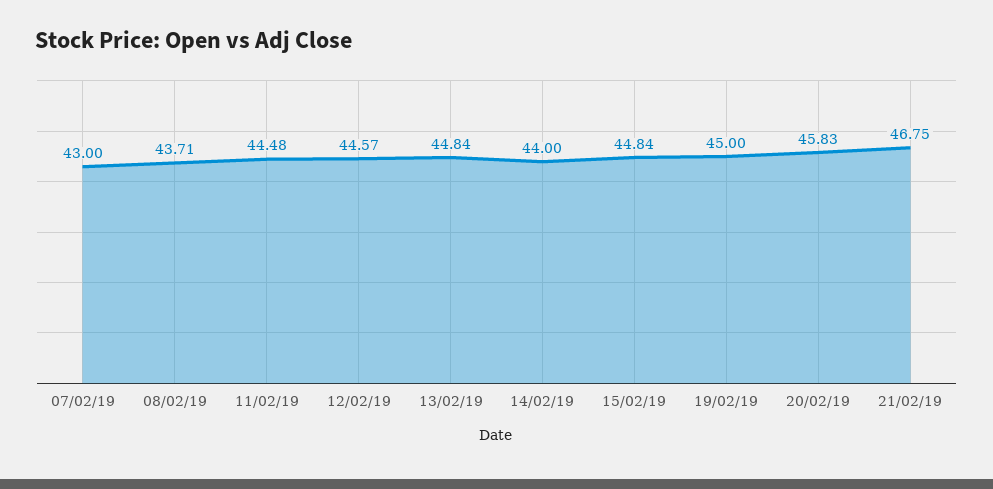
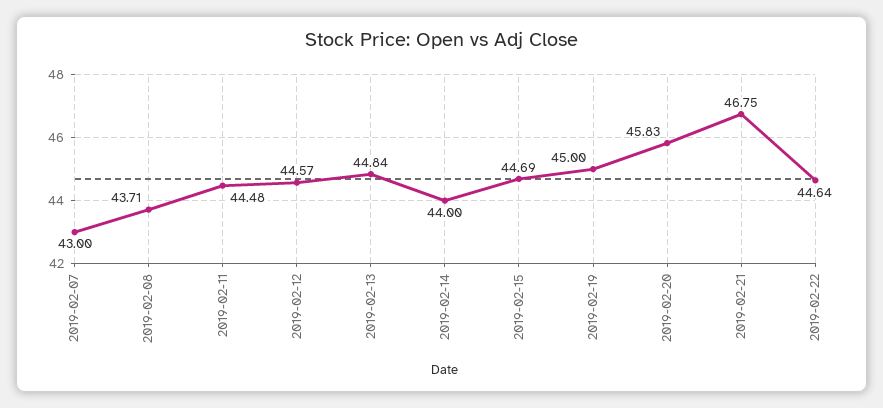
15/02/19: 44.84 -> 44.69
2019-02-22: none -> 44.64

